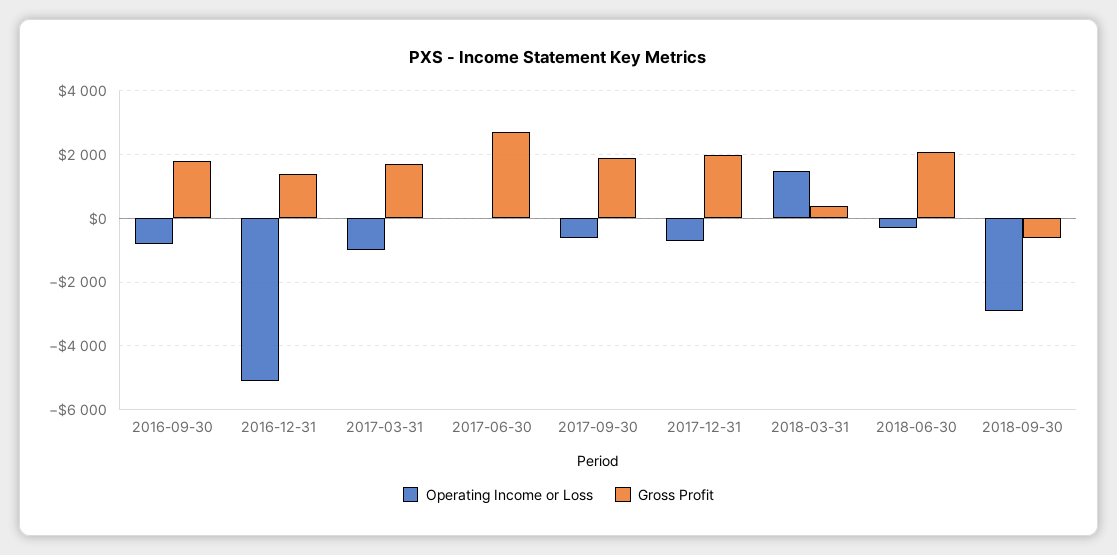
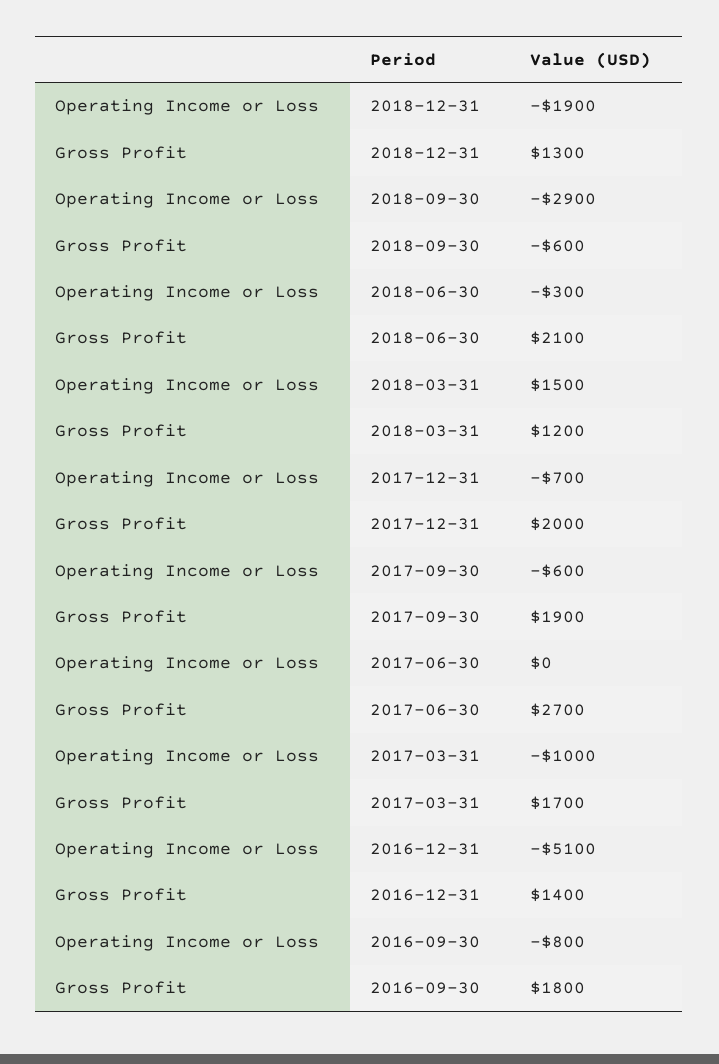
Gross Profit, 2018-03-31: 400 -> 1200
Operating Income or Loss, 2018-12-31: none -> -1900
Gross Profit, 2018-12-31: none -> 1300

